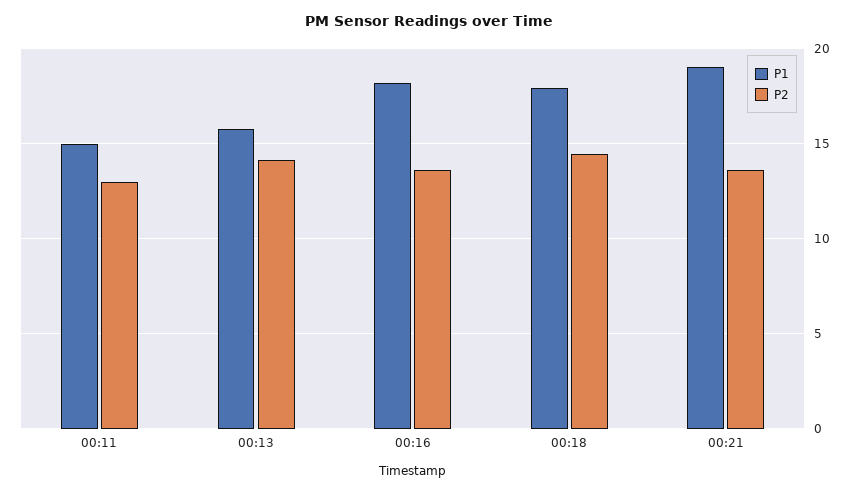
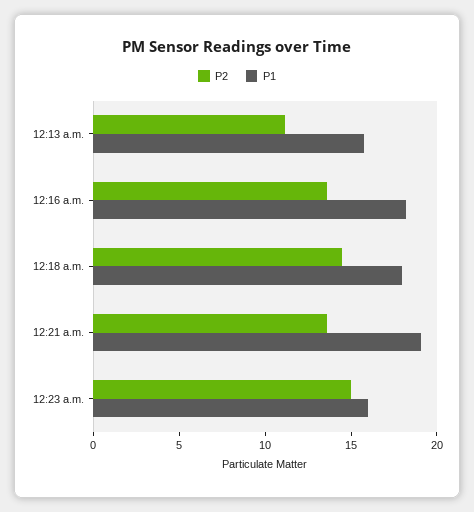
P1, 00:11: 15 -> none
P2, 00:11: 13 -> none
P2, 00:13: 14 -> 11
P2, 12:23 a.m.: none -> 15
P1, 12:23 a.m.: none -> 16

